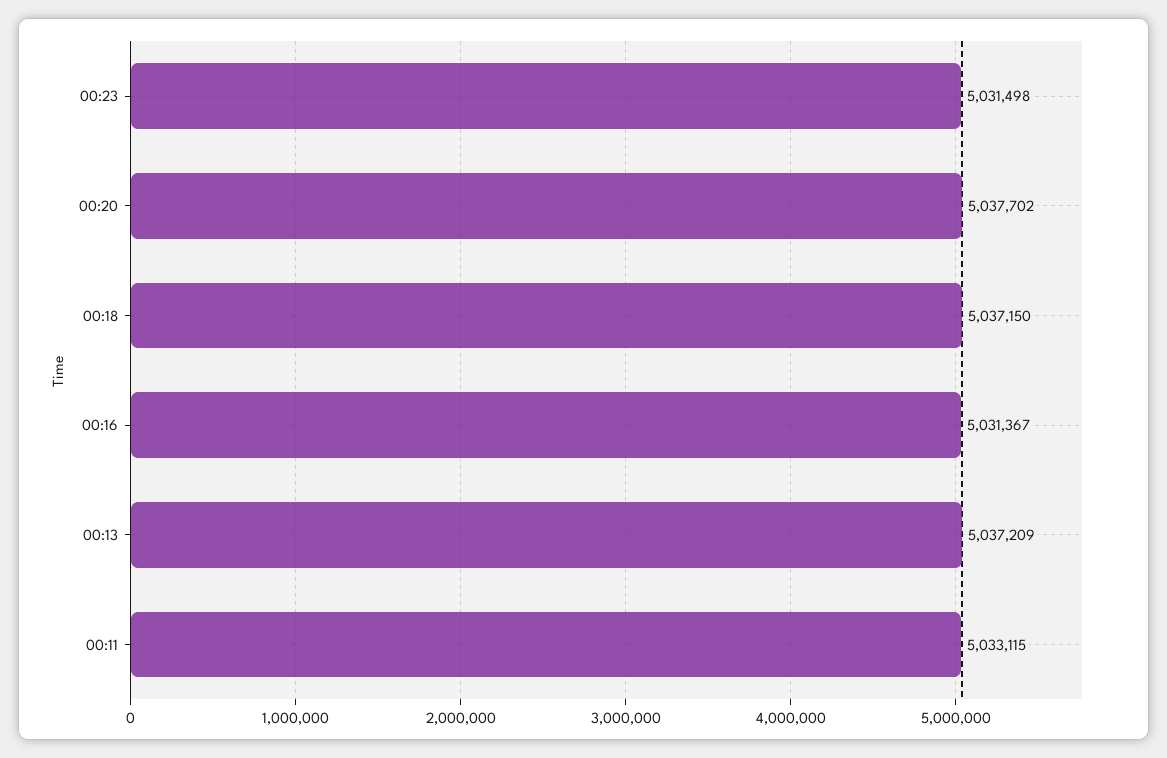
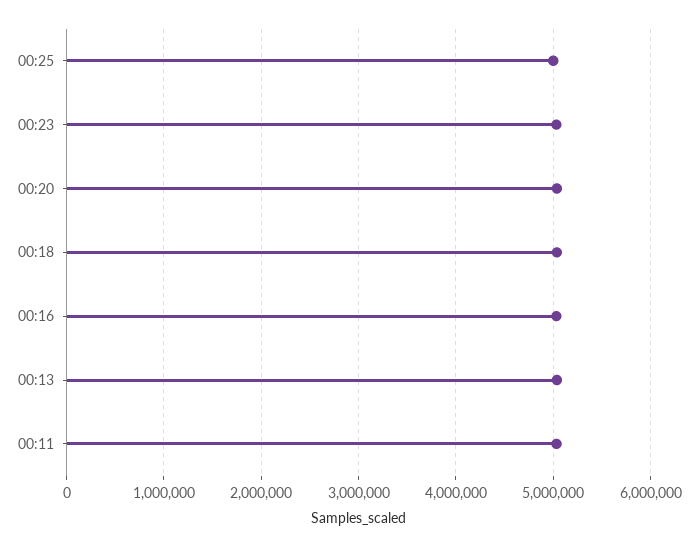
00:25: none -> 5000000

